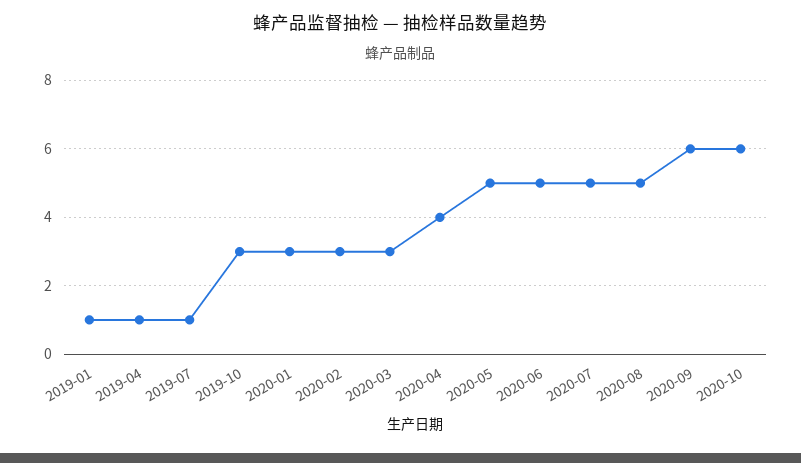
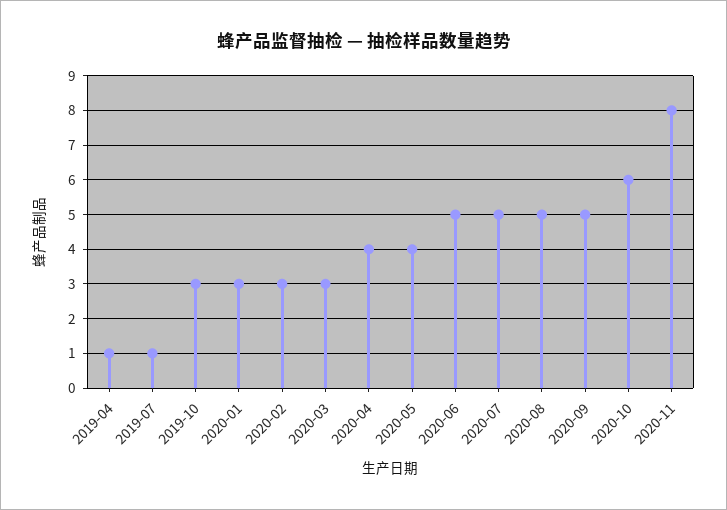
2019-01: 1 -> none
2020-05: 5 -> 4
2020-09: 6 -> 5
2020-11: none -> 8

